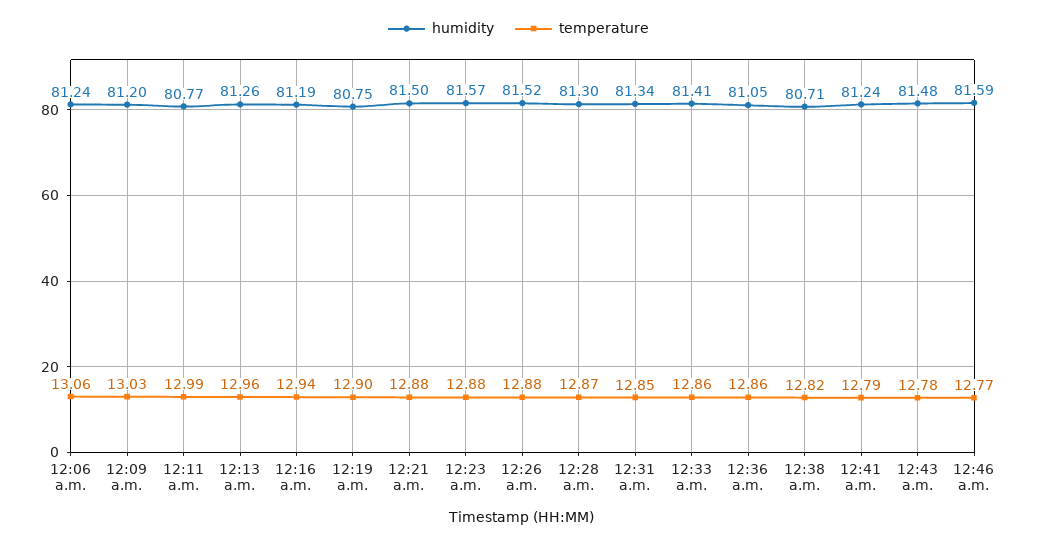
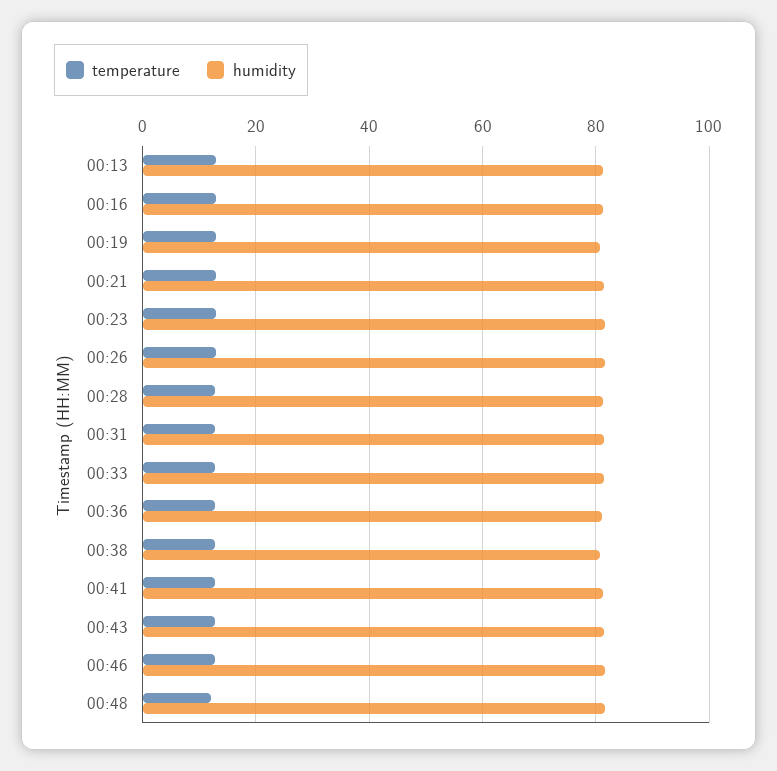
humidity, 12:06 a.m.: 81.24 -> none
temperature, 12:06 a.m.: 13.06 -> none
humidity, 12:09 a.m.: 81.2 -> none
temperature, 12:09 a.m.: 13.03 -> none
humidity, 12:11 a.m.: 80.77 -> none
temperature, 12:11 a.m.: 12.99 -> none
temperature, 00:48: none -> 12
humidity, 00:48: none -> 82

